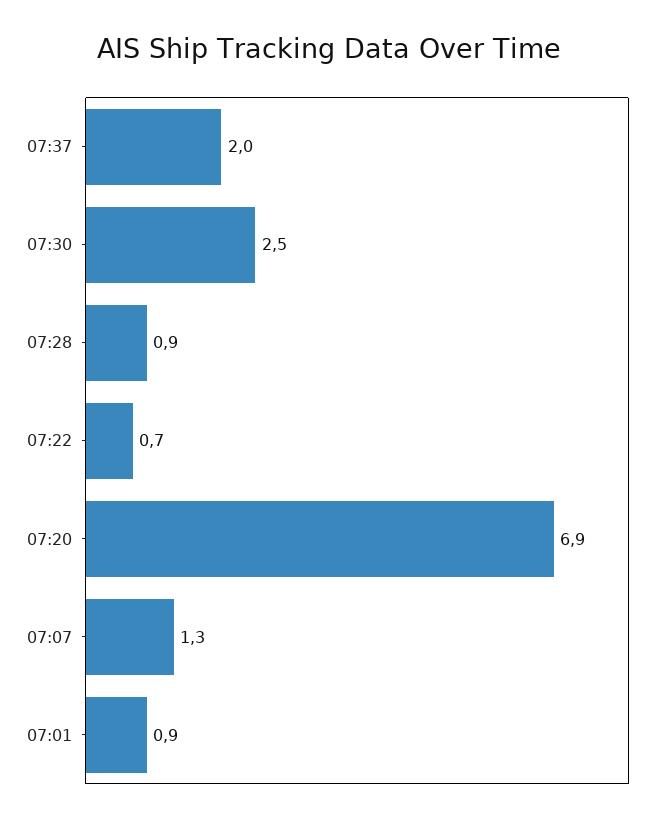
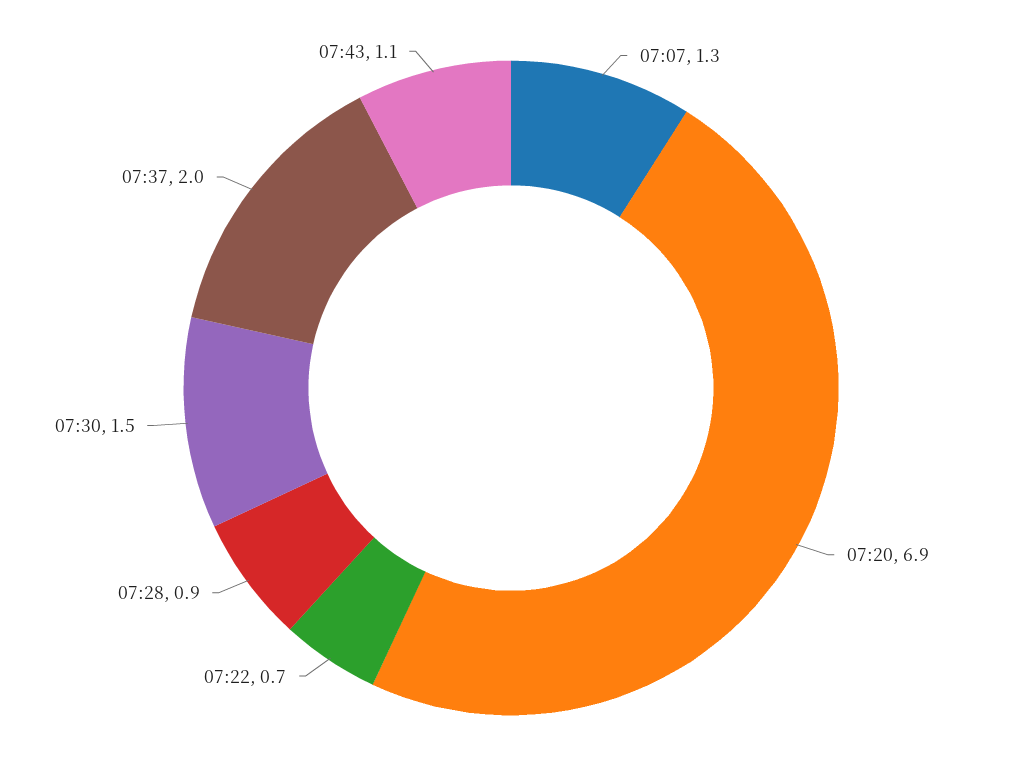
07:30: 2.5 -> 1.5
07:01: 0.9 -> none
07:43: none -> 1.1

